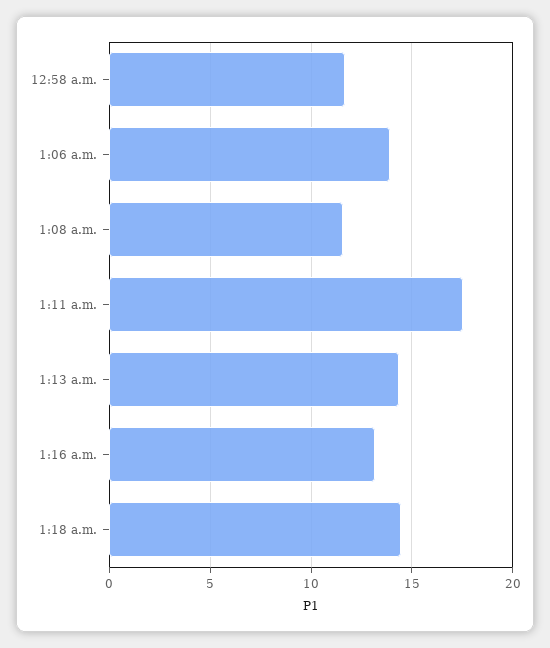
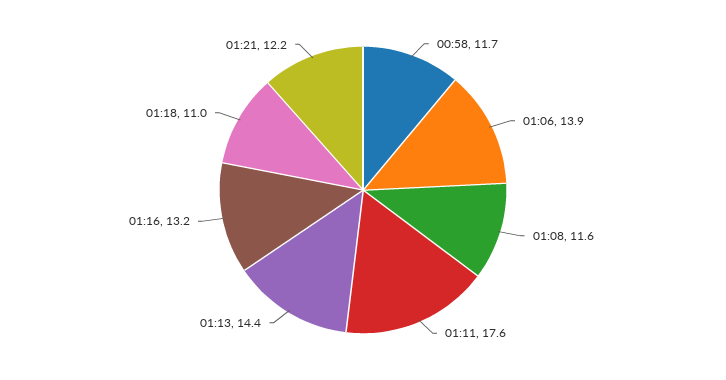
1:18 a.m.: 14.5 -> 11
01:21: none -> 12.2

